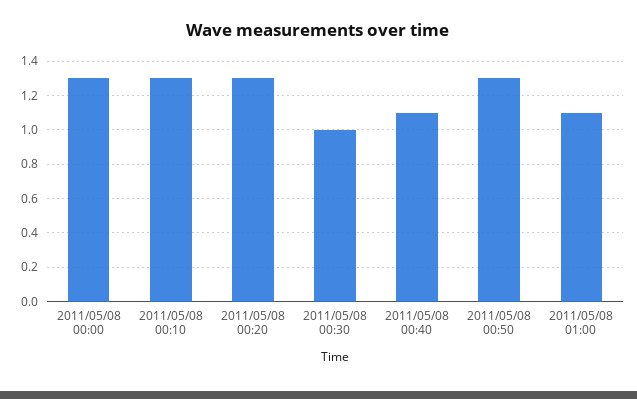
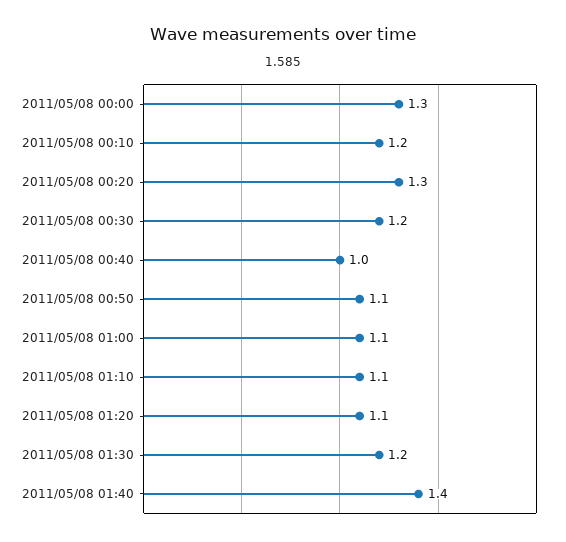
2011/05/08 00:10: 1.3 -> 1.2
2011/05/08 00:30: 1 -> 1.2
2011/05/08 00:40: 1.1 -> 1
2011/05/08 00:50: 1.3 -> 1.1
2011/05/08 01:10: none -> 1.1
2011/05/08 01:20: none -> 1.1
2011/05/08 01:30: none -> 1.2
2011/05/08 01:40: none -> 1.4

